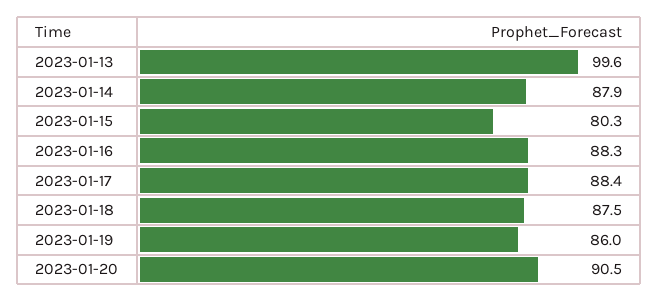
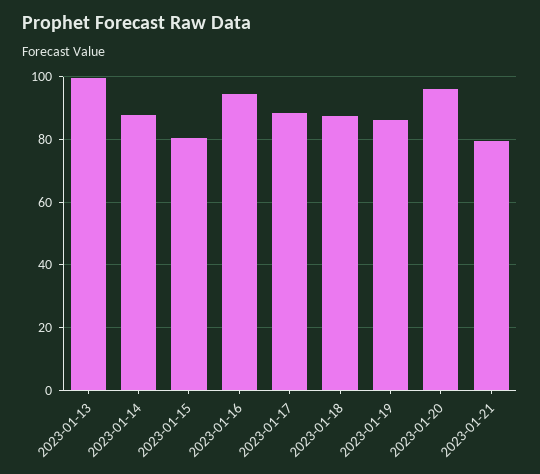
2023-01-16: 88.3 -> 94
2023-01-20: 90.5 -> 96
2023-01-21: none -> 80

